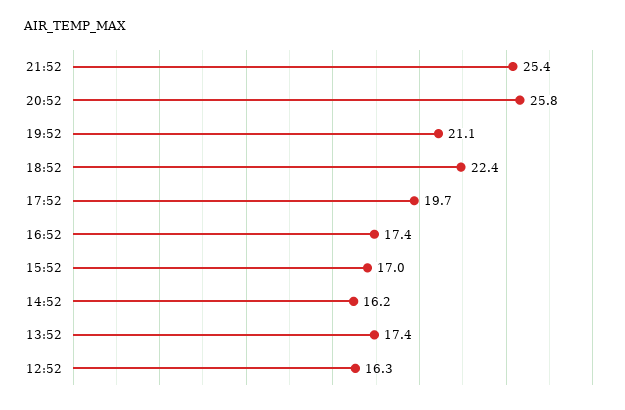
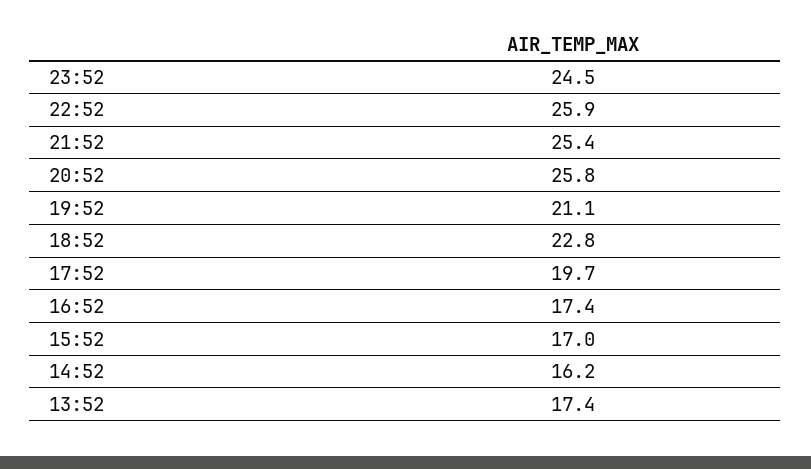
18:52: 22.4 -> 22.8
12:52: 16.3 -> none
23:52: none -> 24.5
22:52: none -> 25.9

